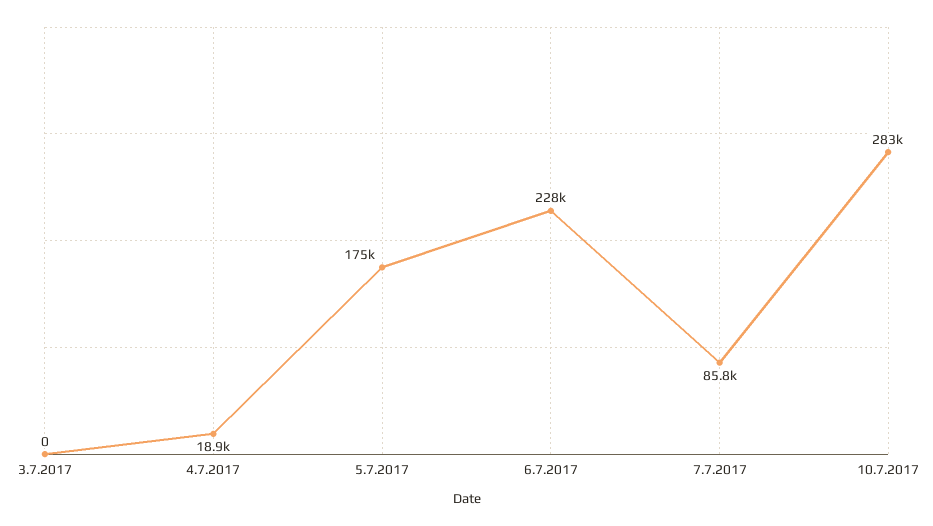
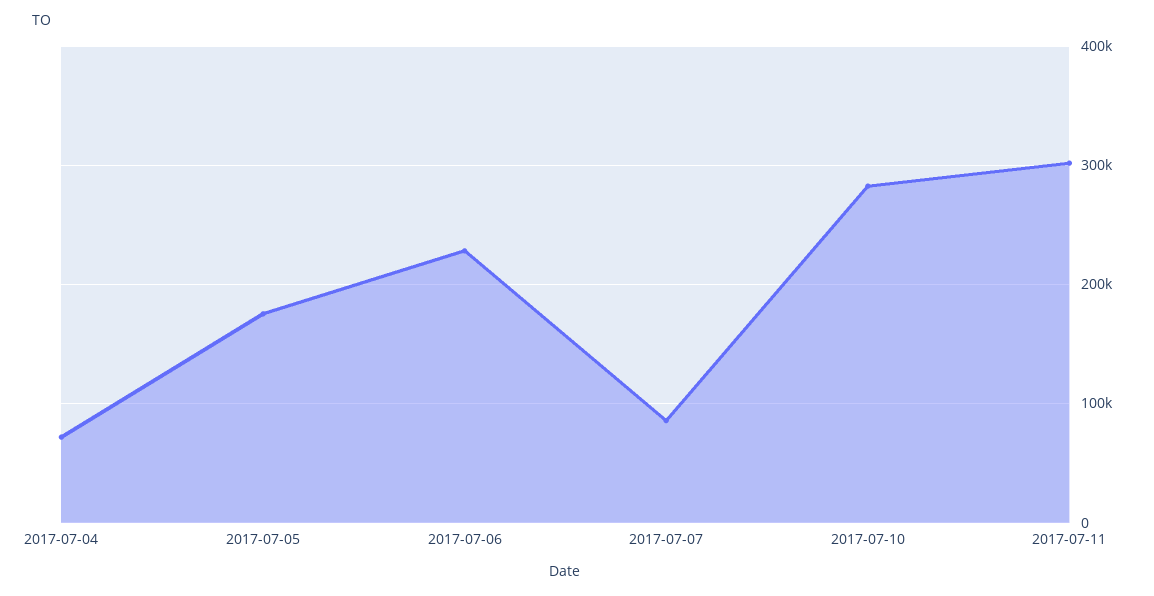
3.7.2017: 0 -> none
4.7.2017: 18900 -> 70000
2017-07-11: none -> 300000

